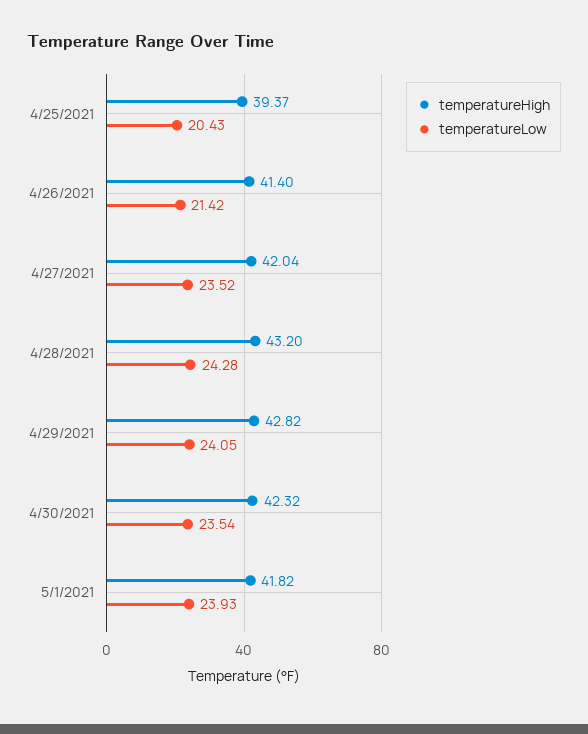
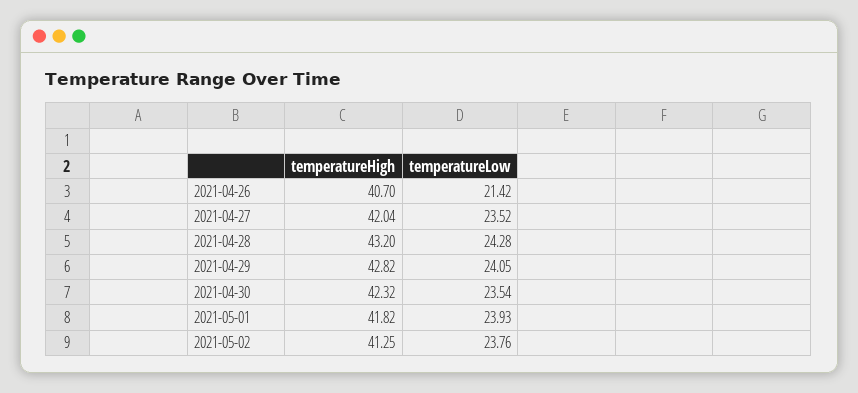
temperatureHigh, 4/25/2021: 39.37 -> none
temperatureLow, 4/25/2021: 20.43 -> none
temperatureHigh, 4/26/2021: 41.4 -> 40.7
temperatureHigh, 2021-05-02: none -> 41.25
temperatureLow, 2021-05-02: none -> 23.76

